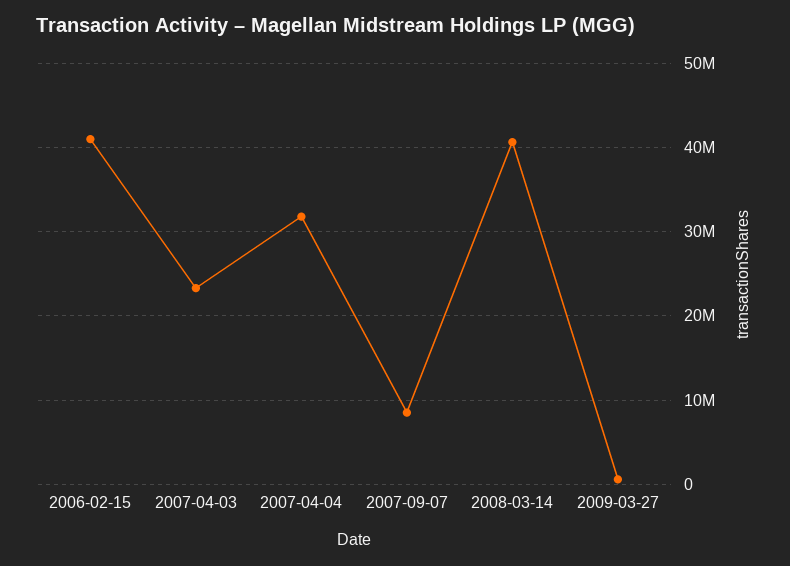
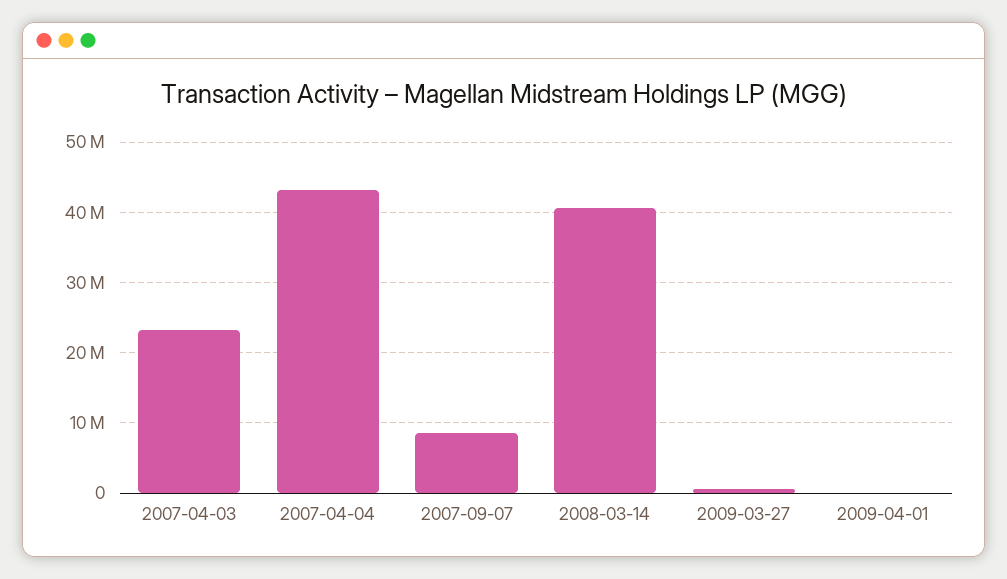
2006-02-15: 41000000 -> none
2007-04-04: 32000000 -> 43000000
2009-04-01: none -> 0

